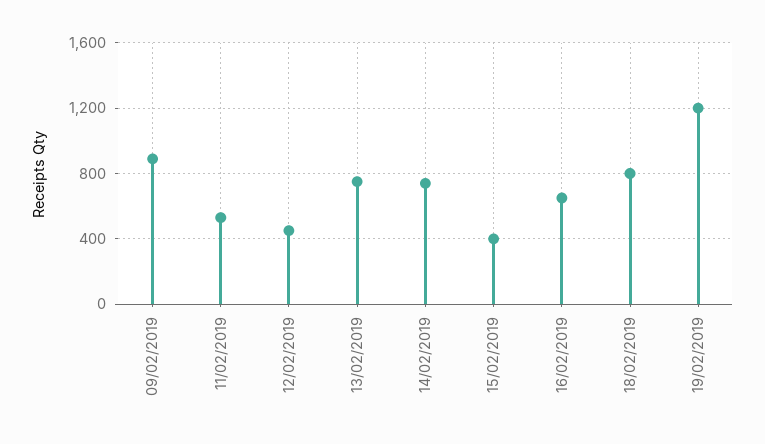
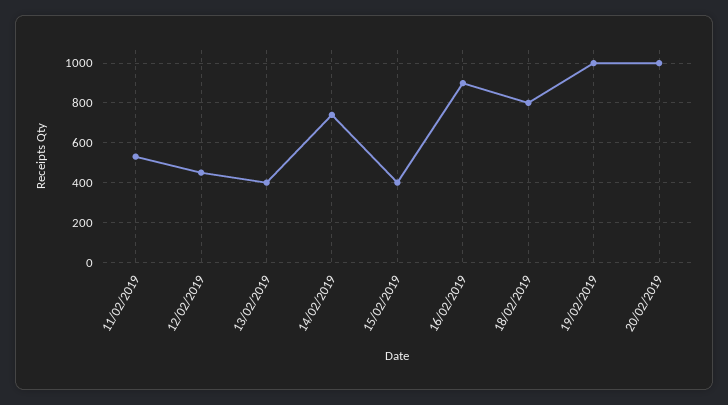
09/02/2019: 900 -> none
13/02/2019: 750 -> 400
16/02/2019: 650 -> 900
19/02/2019: 1200 -> 1000
20/02/2019: none -> 1000

